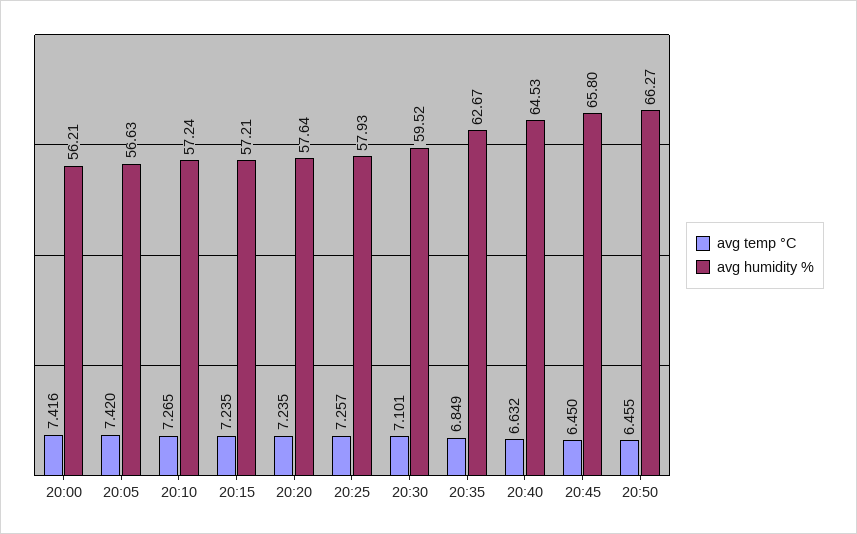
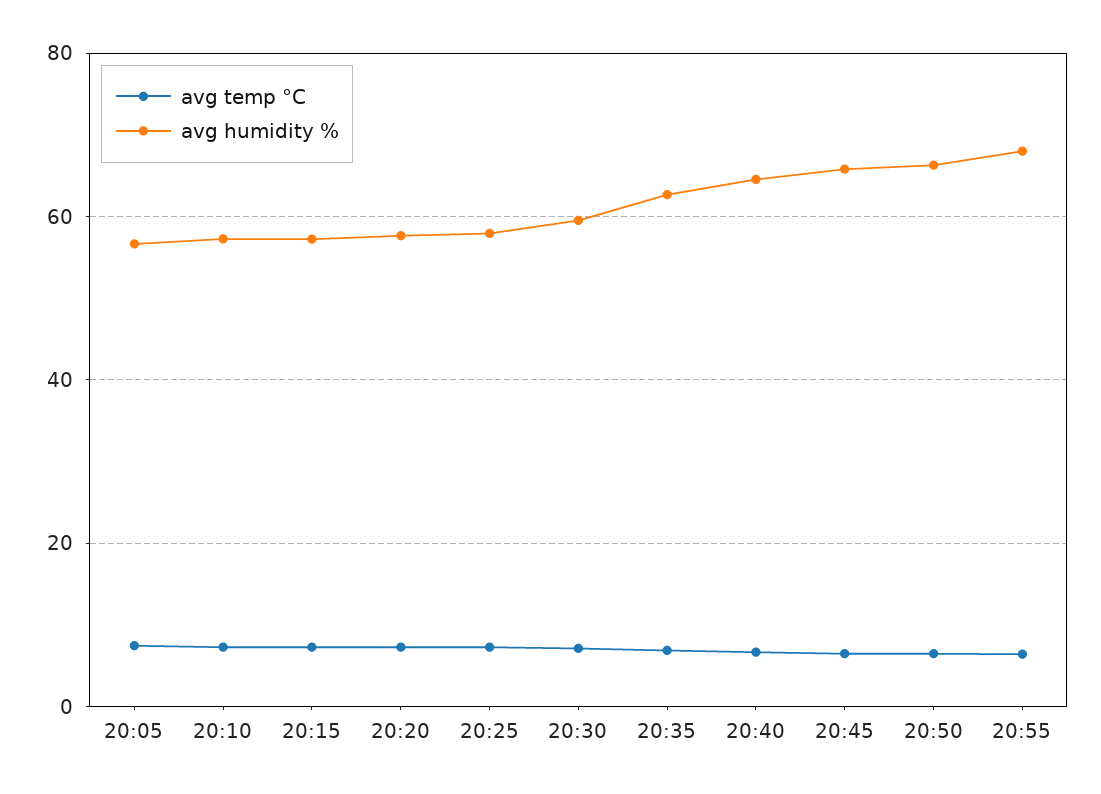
avg temp °C, 20:00: 7.416 -> none
avg humidity %, 20:00: 56.21 -> none
avg temp °C, 20:55: none -> 6
avg humidity %, 20:55: none -> 68

